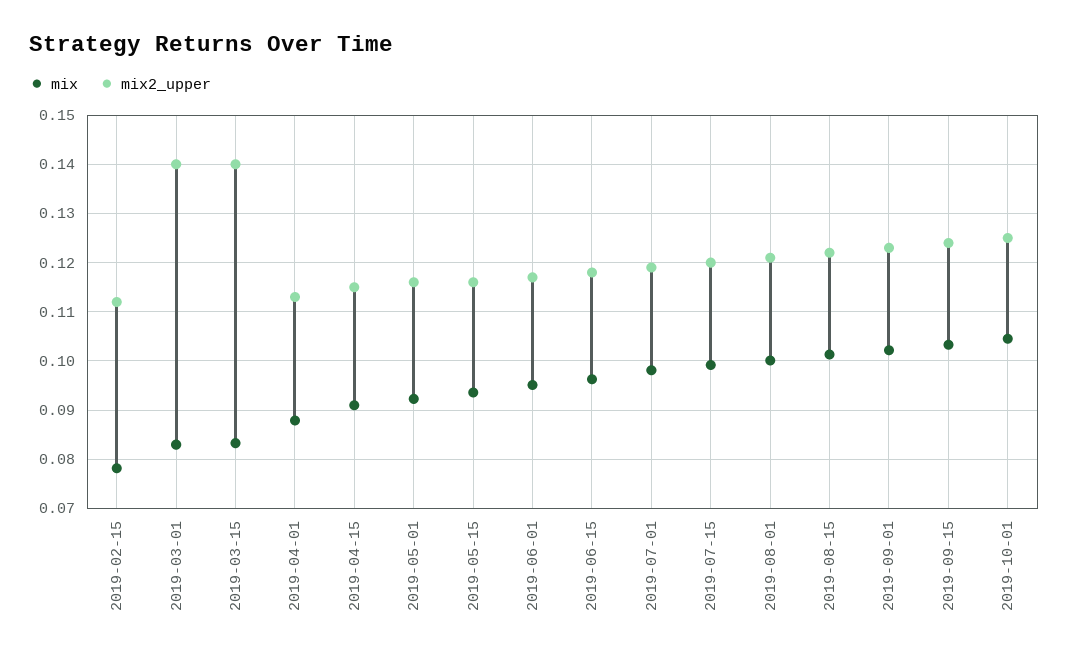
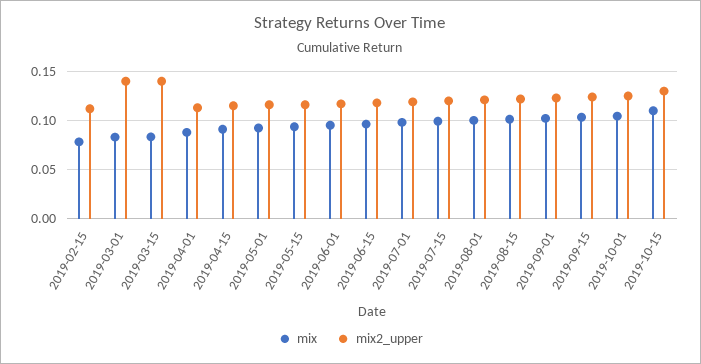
mix, 2019-10-15: none -> 0.11
mix2_upper, 2019-10-15: none -> 0.13

